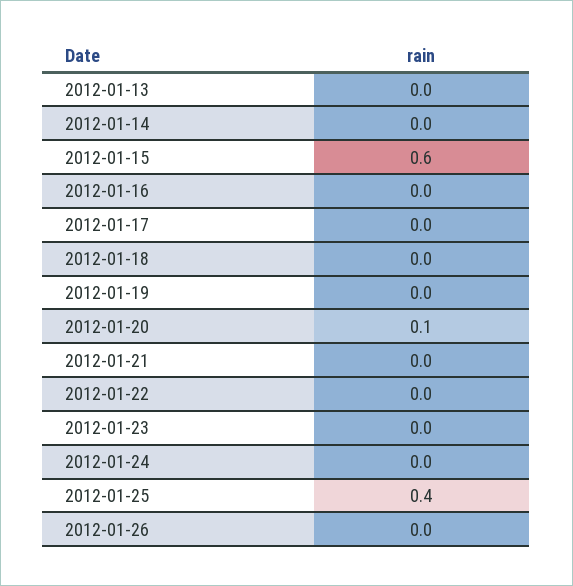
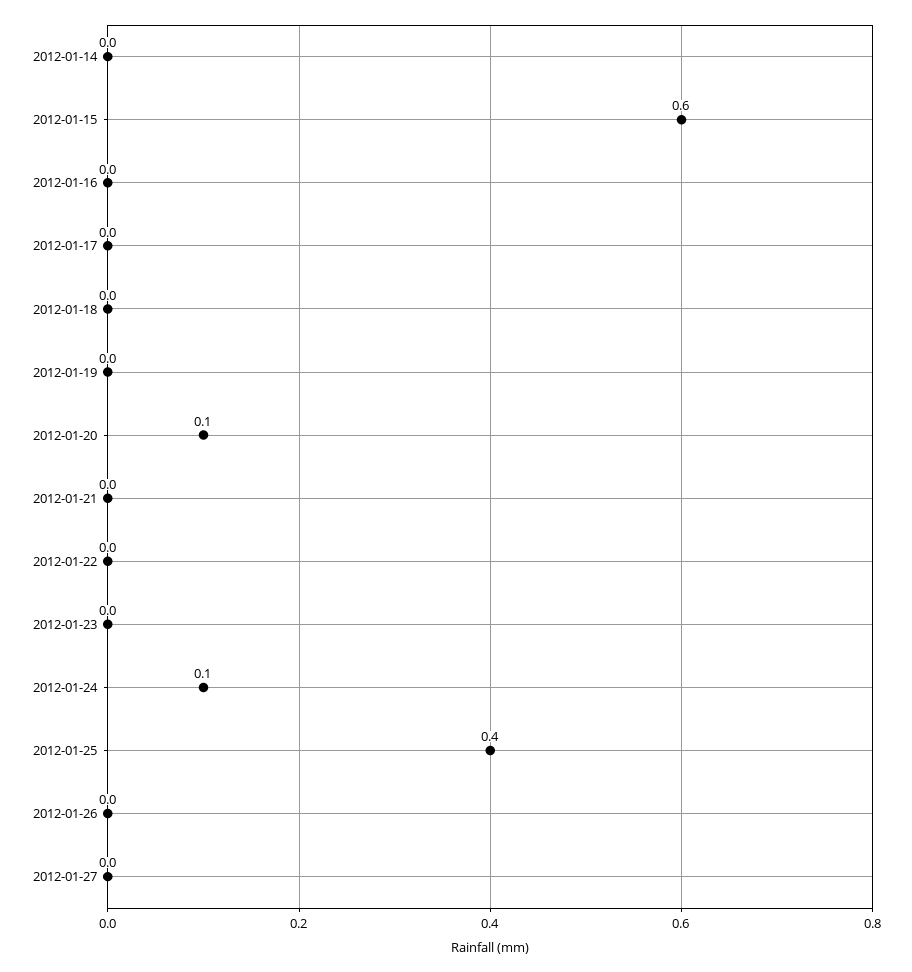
2012-01-13: 0 -> none
2012-01-24: 0 -> 0.1
2012-01-27: none -> 0

